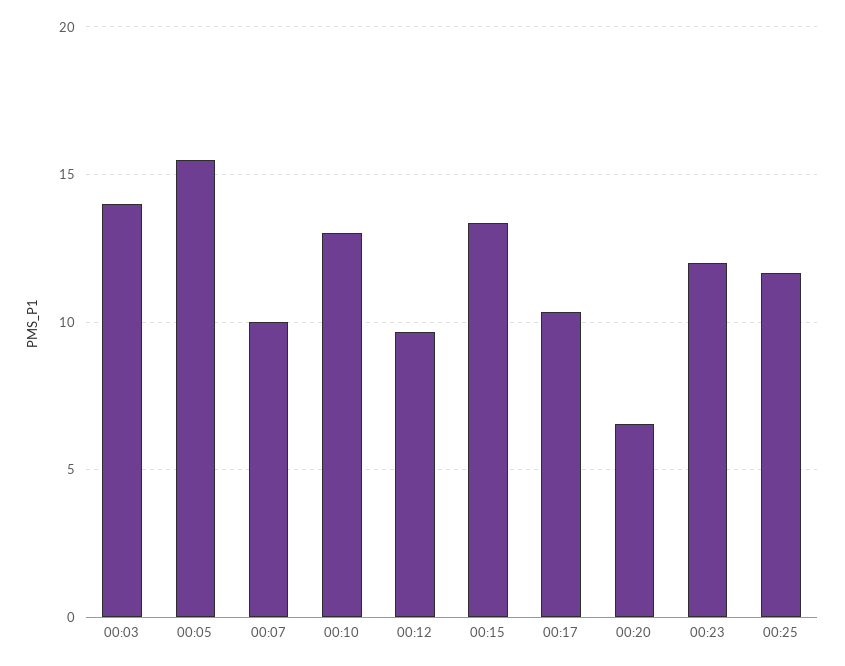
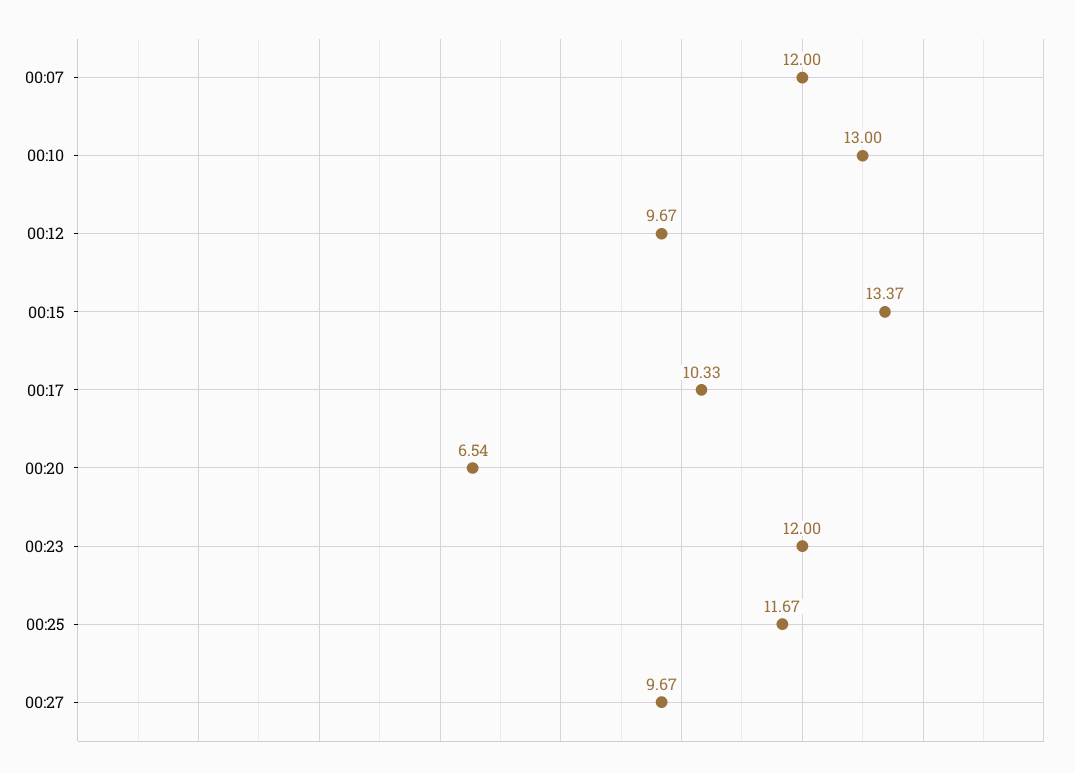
00:03: 14 -> none
00:05: 15.5 -> none
00:07: 10 -> 12
00:27: none -> 9.67

